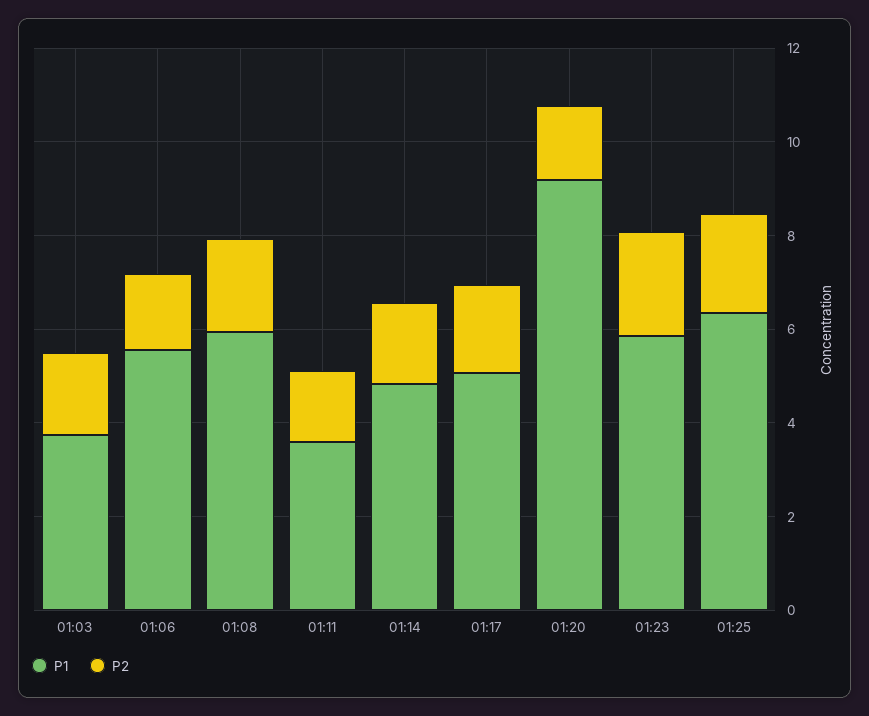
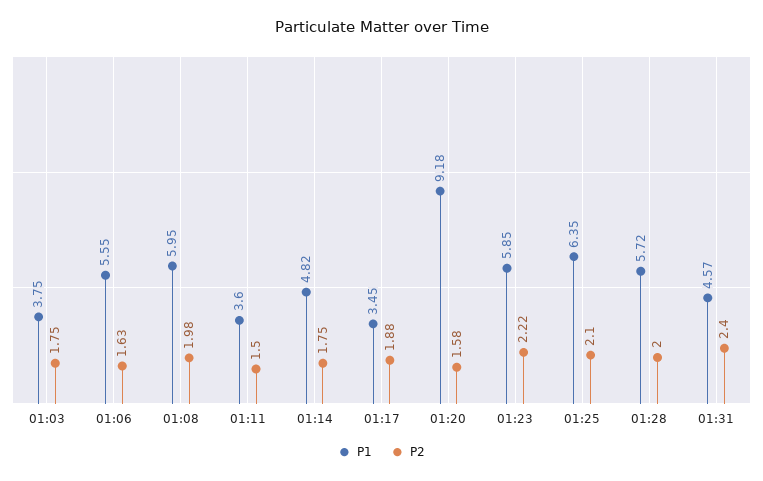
P1, 01:17: 5 -> 3.45
P1, 01:28: none -> 5.72
P2, 01:28: none -> 2
P1, 01:31: none -> 4.57
P2, 01:31: none -> 2.4

